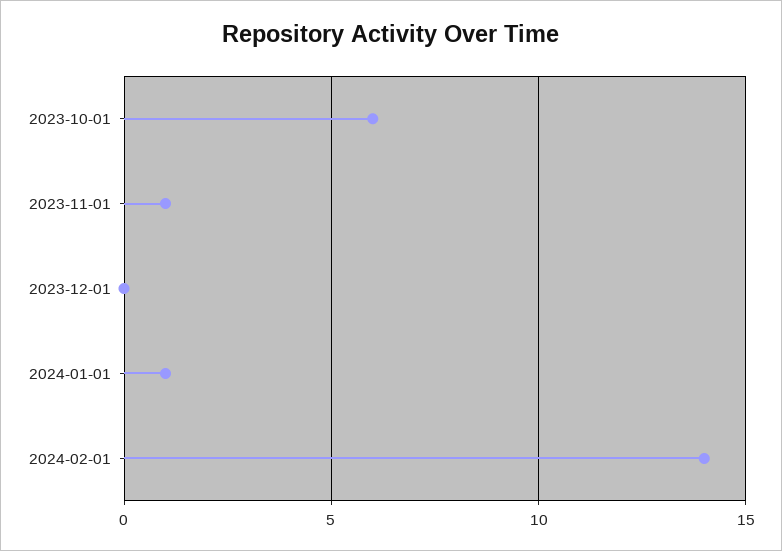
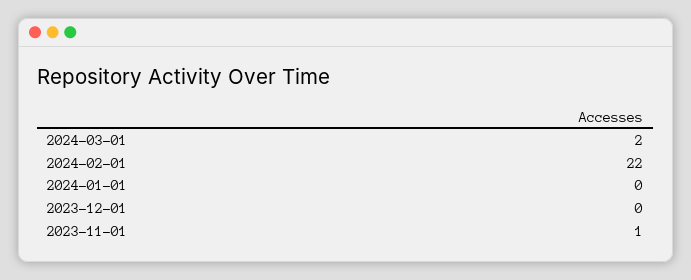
2023-10-01: 6 -> none
2024-01-01: 1 -> 0
2024-02-01: 14 -> 22
2024-03-01: none -> 2

